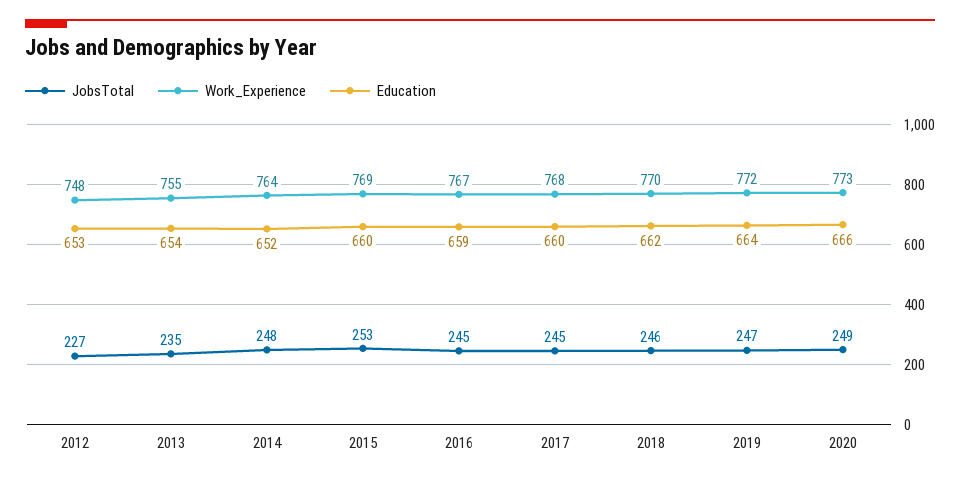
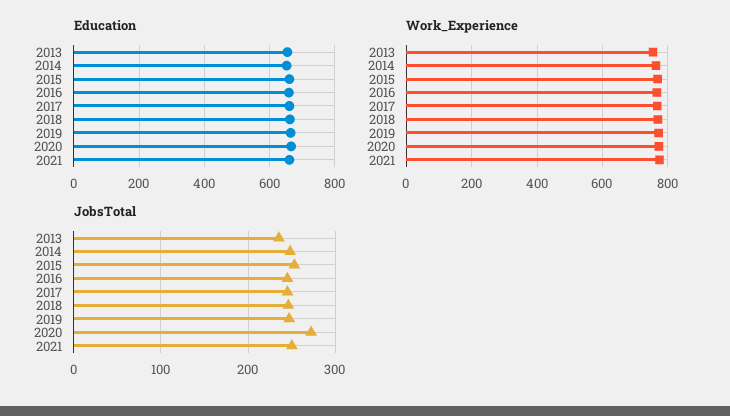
JobsTotal, 2012: 227 -> none
Work_Experience, 2012: 748 -> none
Education, 2012: 653 -> none
JobsTotal, 2020: 249 -> 270
Education, 2021: none -> 660
Work_Experience, 2021: none -> 780
JobsTotal, 2021: none -> 250

